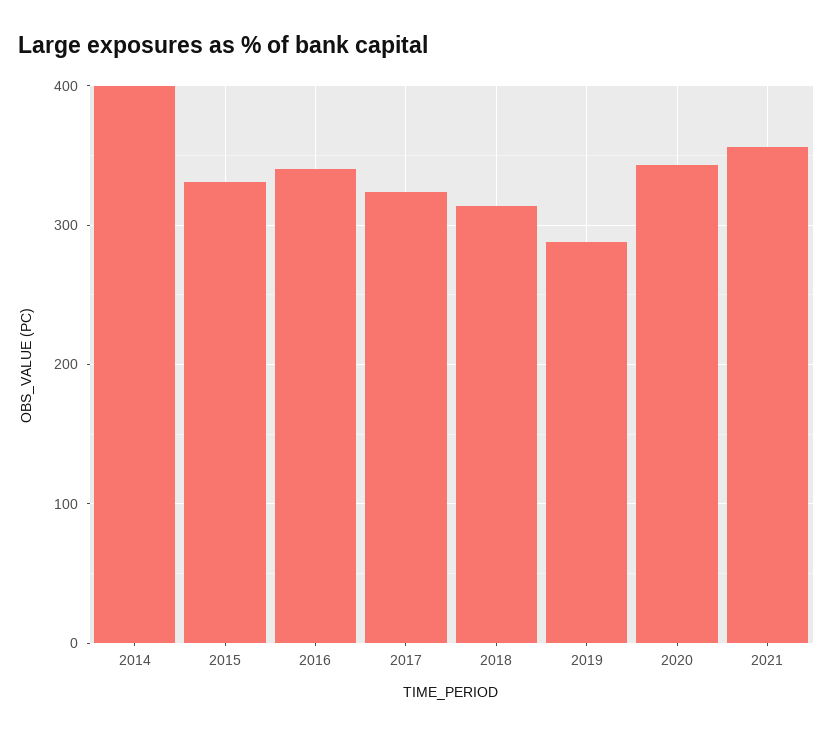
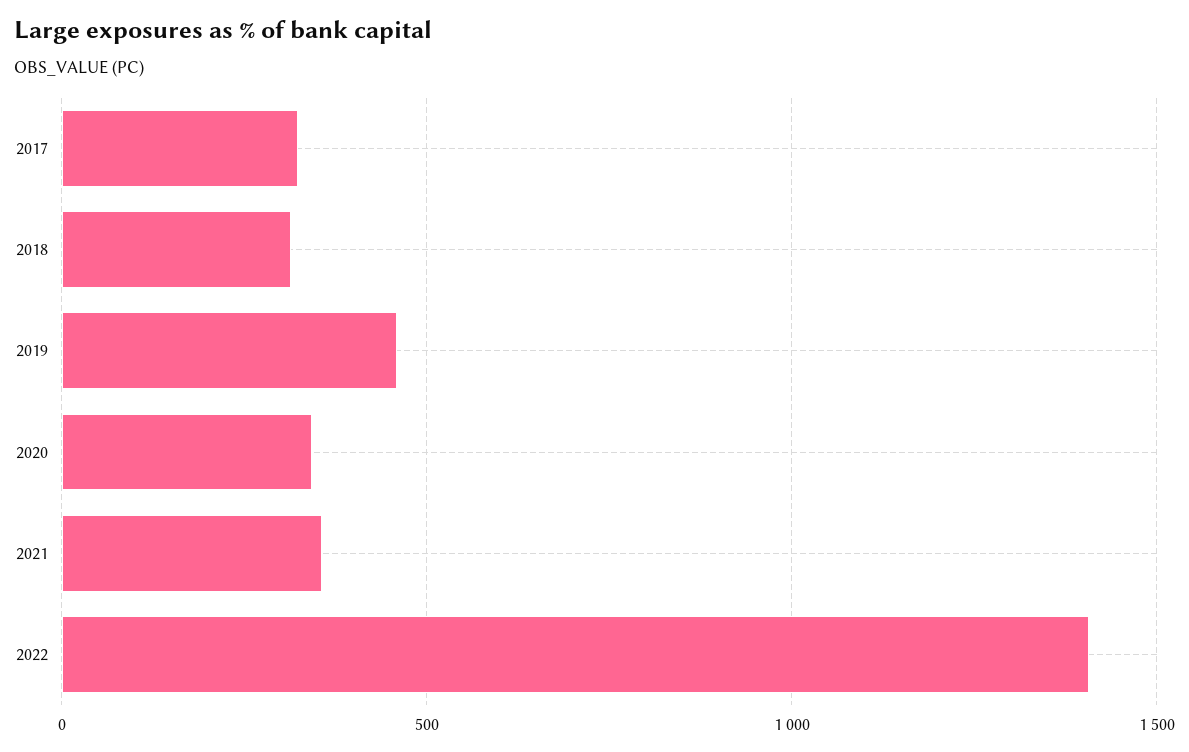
2014: 400 -> none
2015: 330 -> none
2016: 340 -> none
2019: 290 -> 450
2022: none -> 1400

